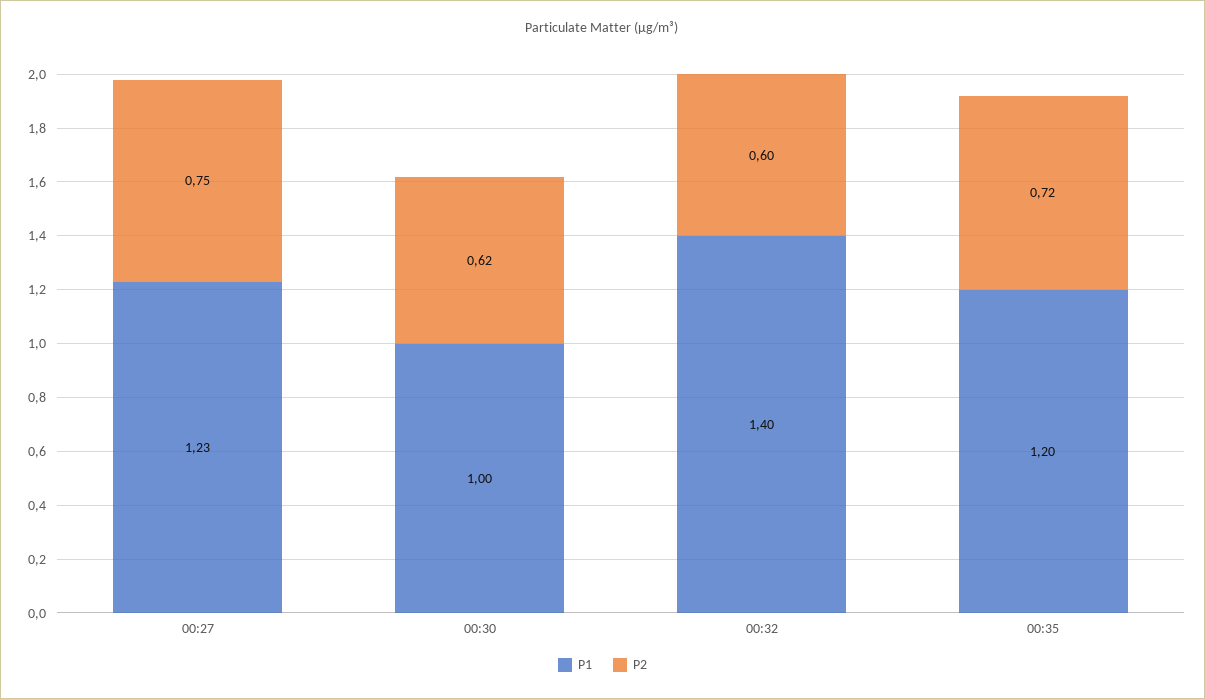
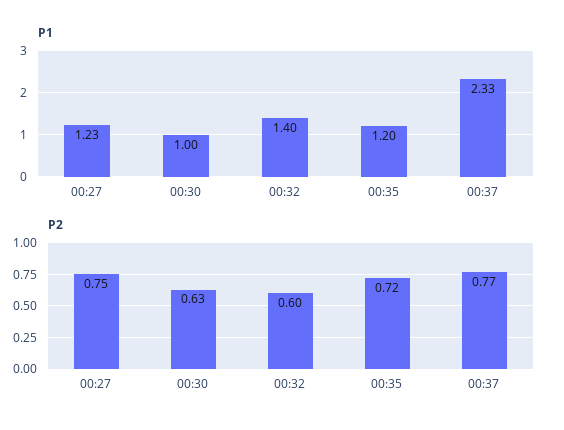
P2, 00:30: 0.62 -> 0.63
P1, 00:37: none -> 2.33
P2, 00:37: none -> 0.77

